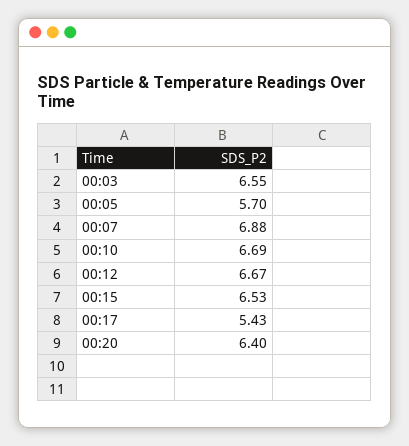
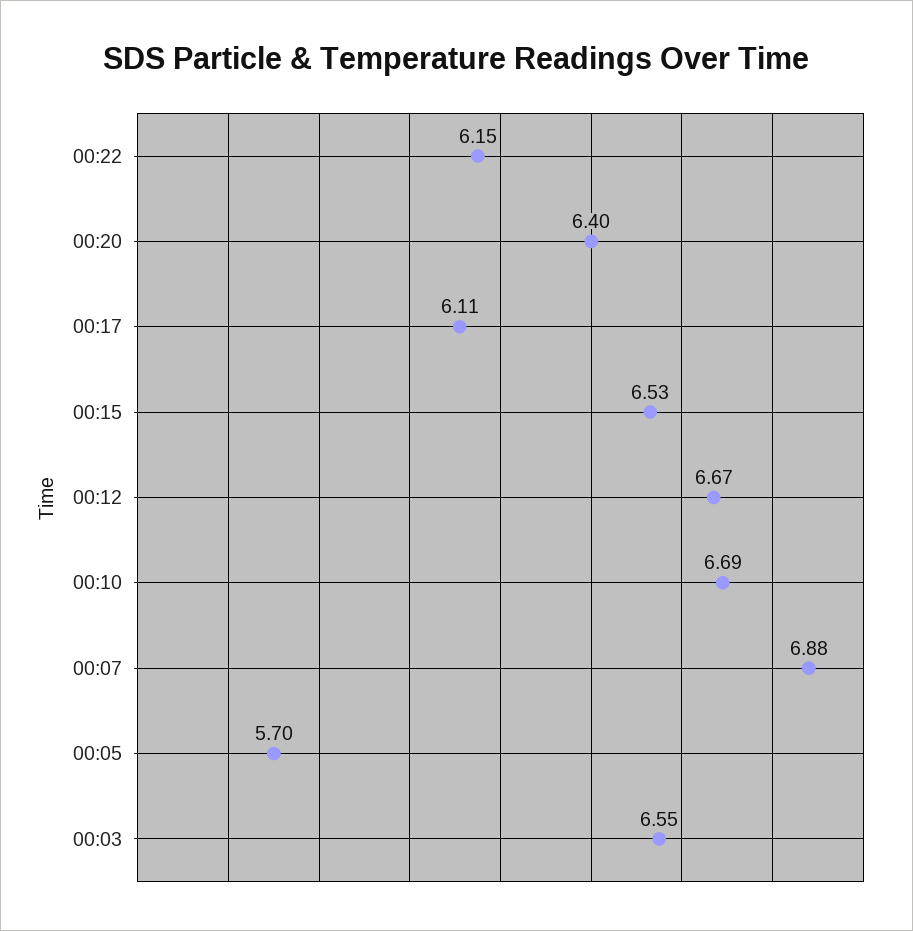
00:17: 5.43 -> 6.11
00:22: none -> 6.15

